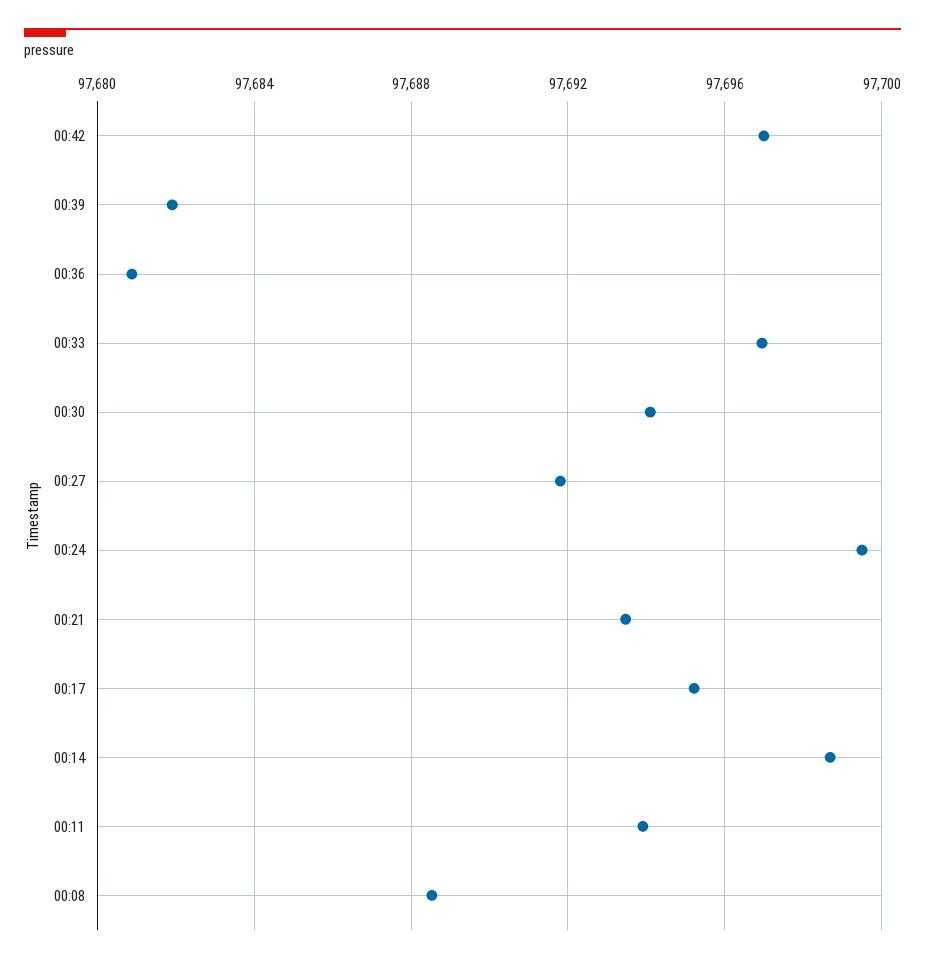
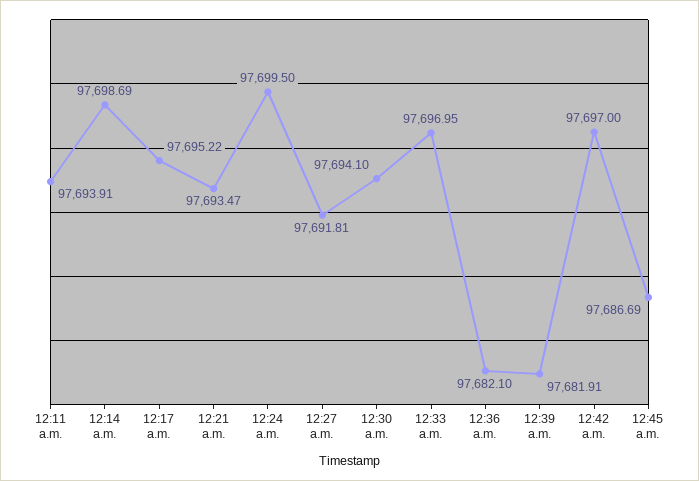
00:36: 97681 -> 97682.1
00:08: 97688.5 -> none
12:45 a.m.: none -> 97686.69

